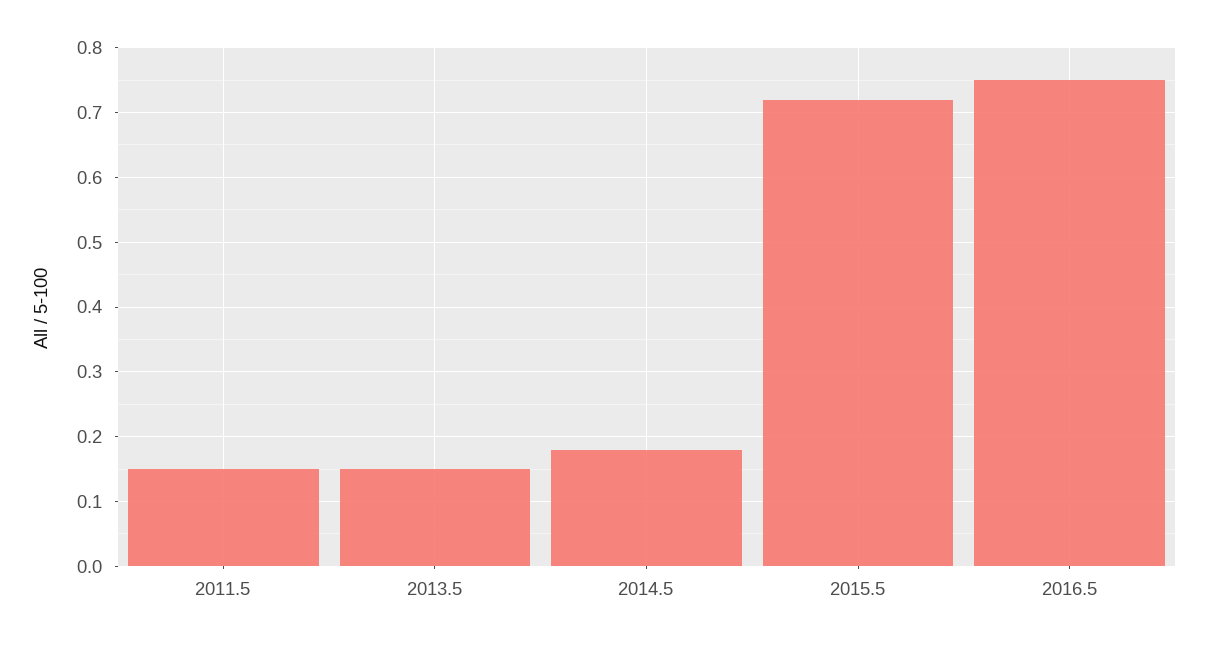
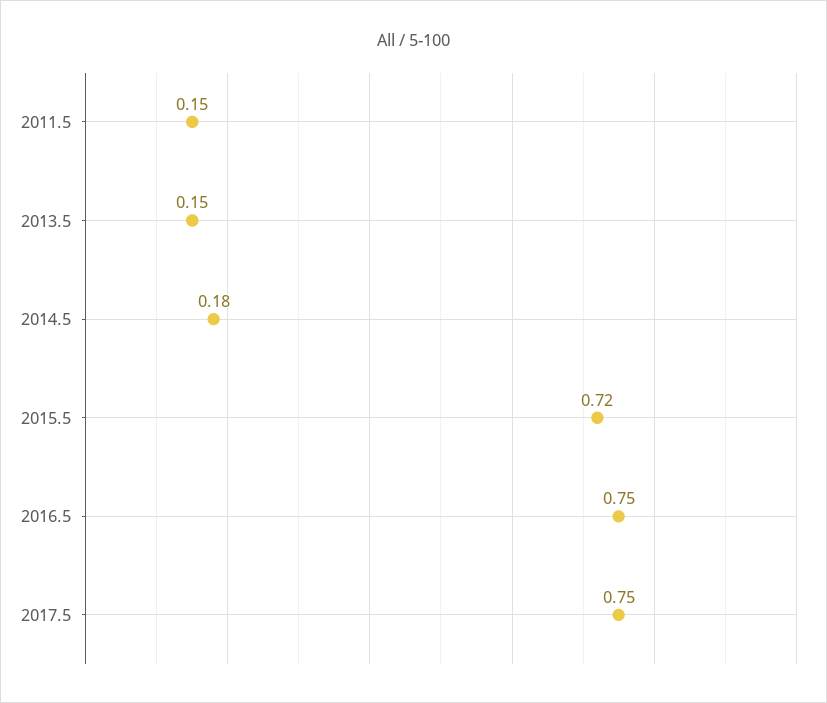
2017.5: none -> 0.75

